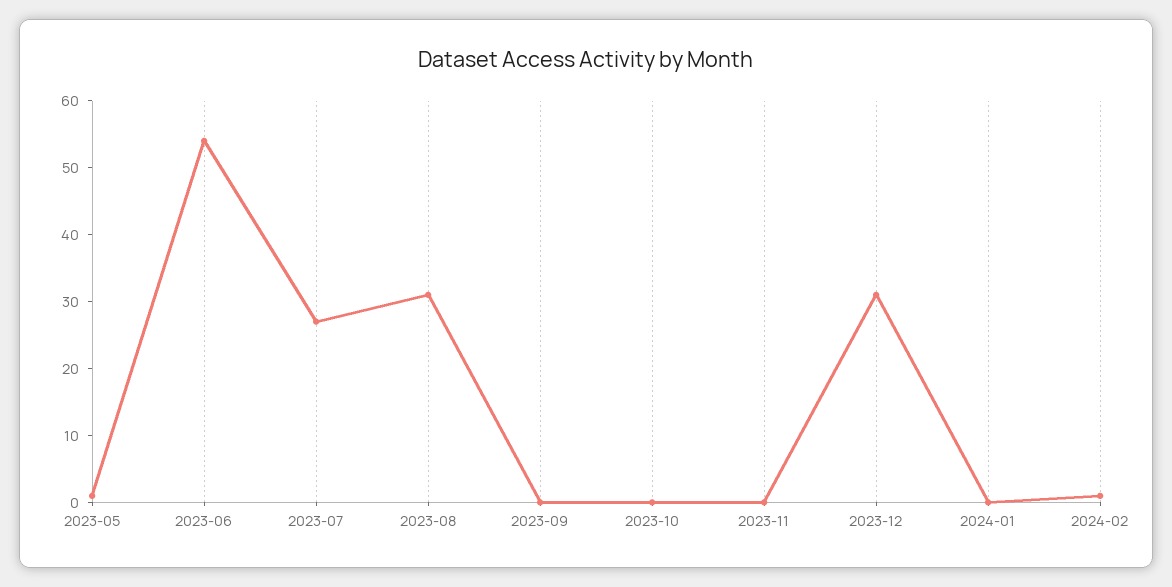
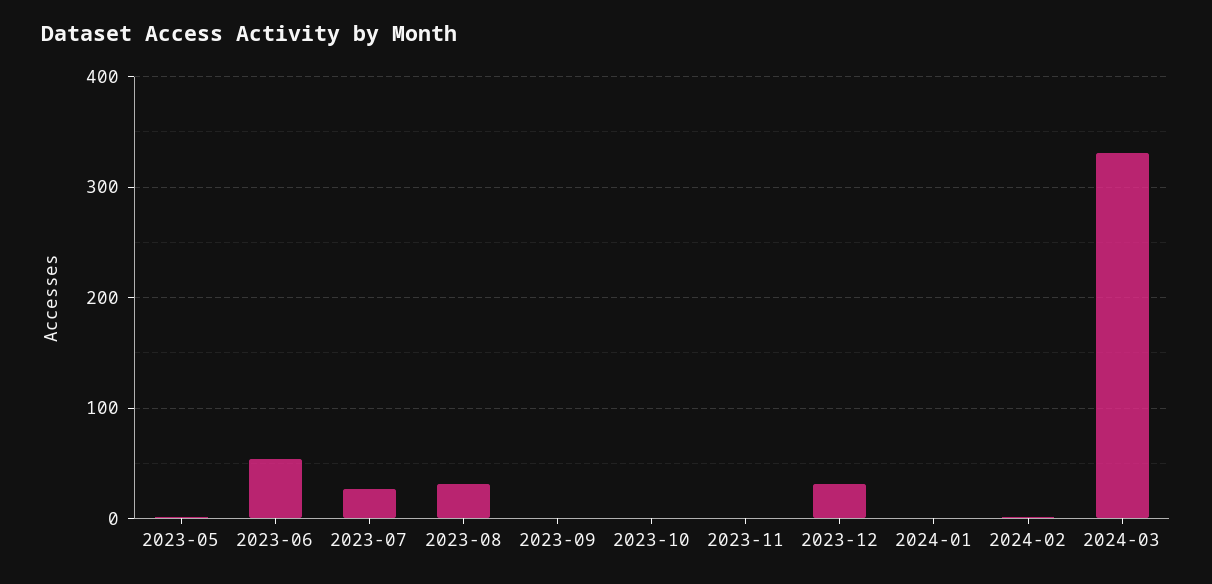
2024-03: none -> 330

